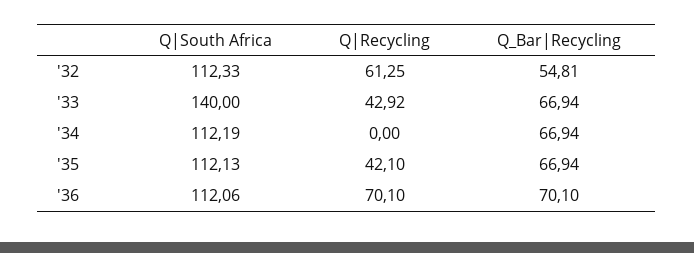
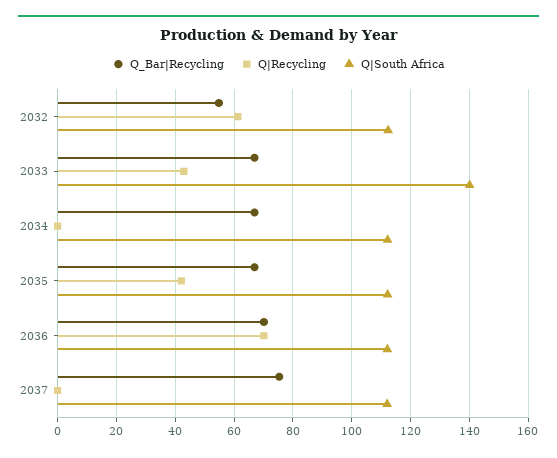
Q_Bar|Recycling, 2037: none -> 75
Q|Recycling, 2037: none -> 0
Q|South Africa, 2037: none -> 112.5

